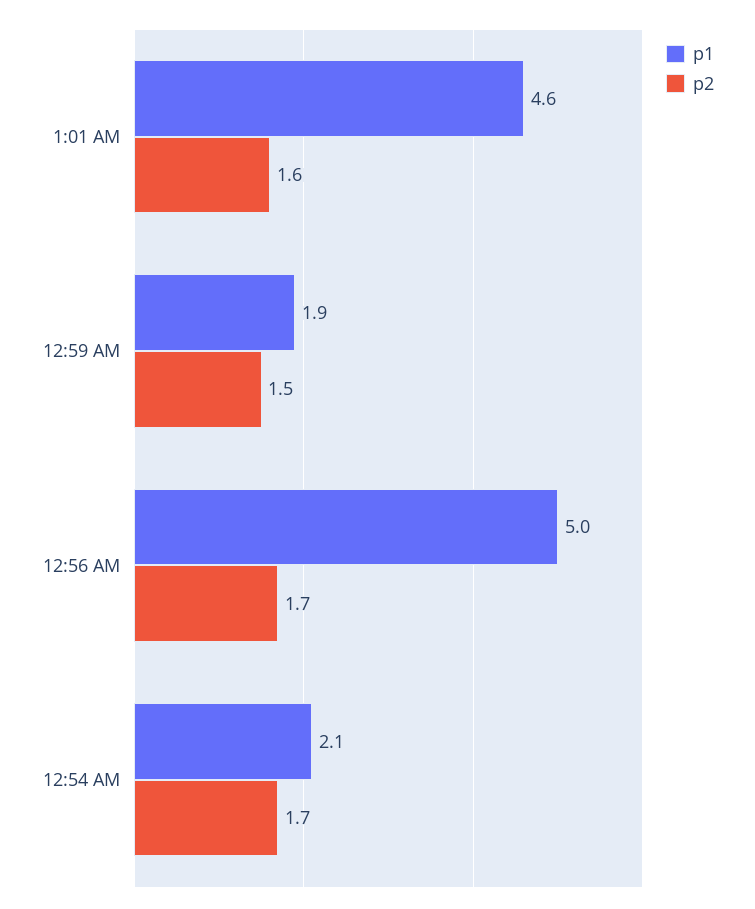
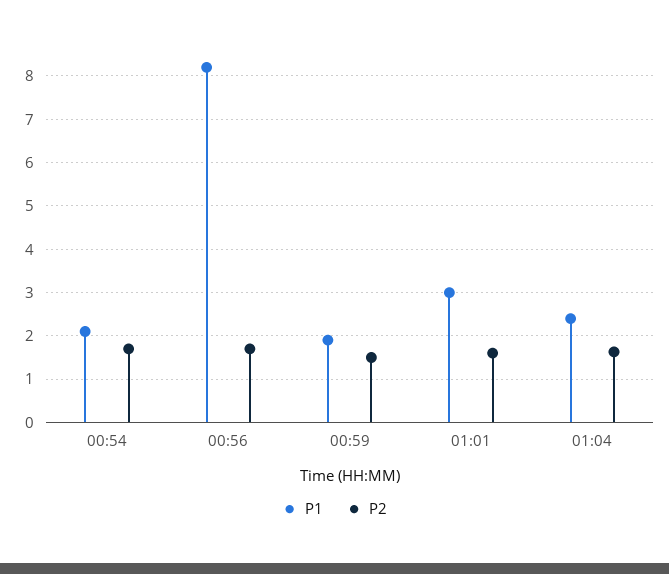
p1, 1:01 AM: 4.6 -> 3
p1, 12:56 AM: 5 -> 8.2
p1, 01:04: none -> 2.4
p2, 01:04: none -> 1.6

